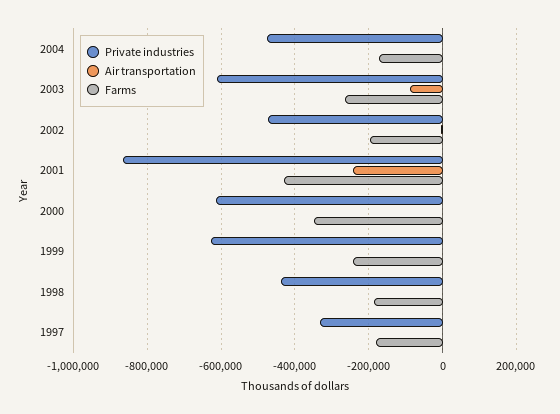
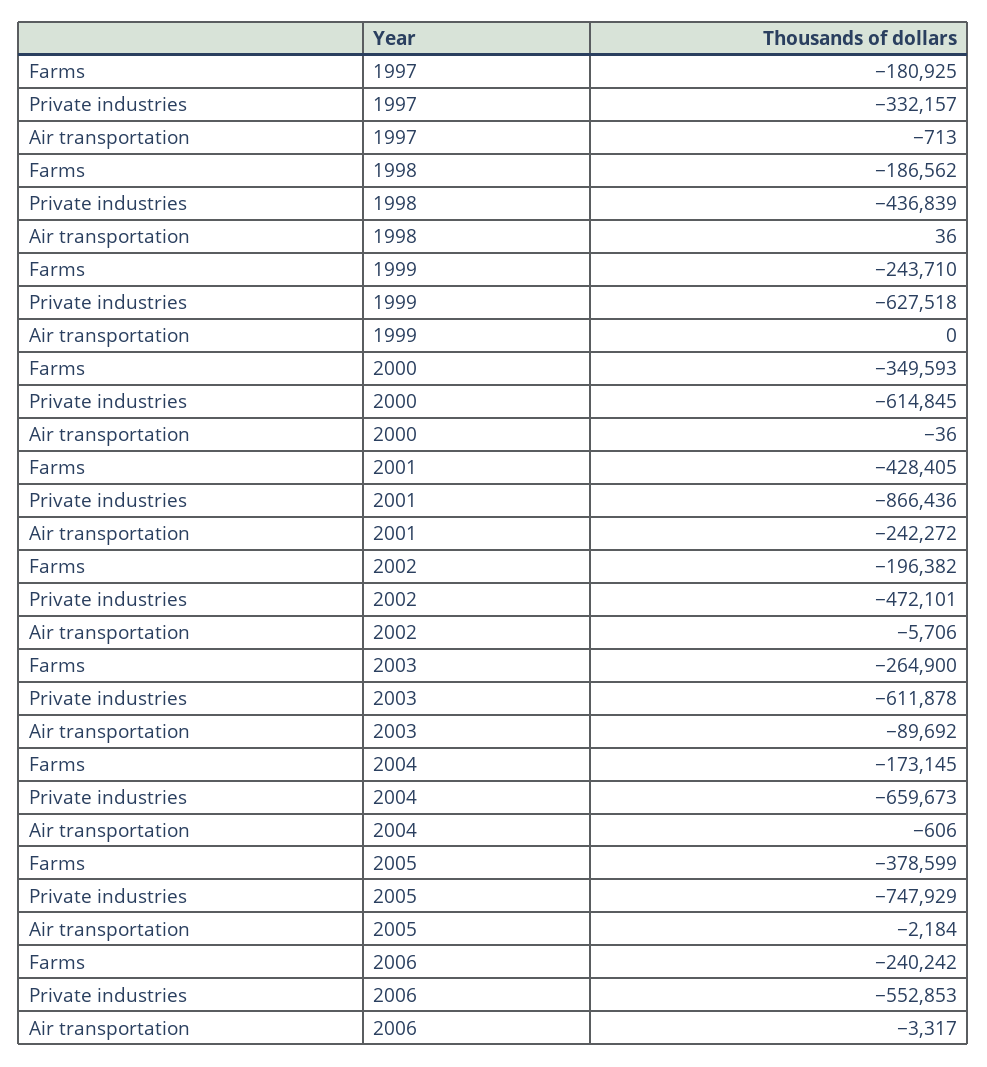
Private industries, 2004: -480000 -> -659673
Farms, 2005: none -> -378599
Private industries, 2005: none -> -747929
Air transportation, 2005: none -> -2184
Farms, 2006: none -> -240242
Private industries, 2006: none -> -552853
Air transportation, 2006: none -> -3317

